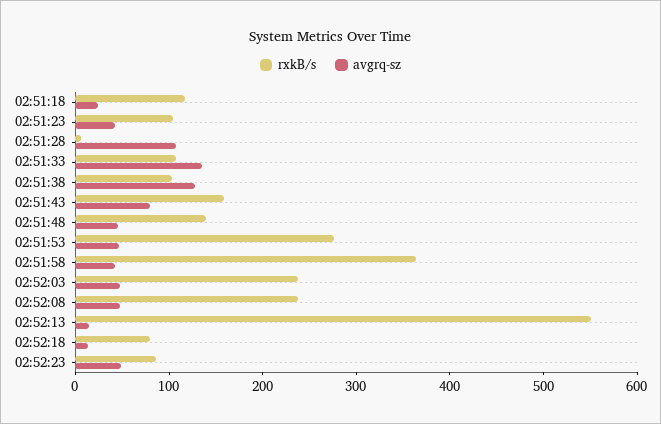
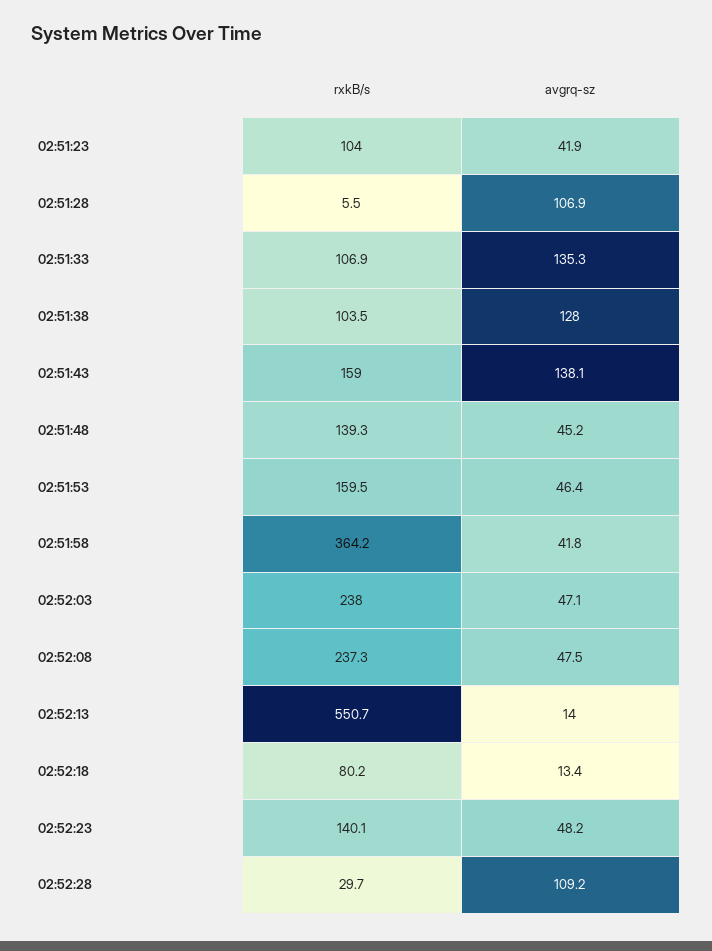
rxkB/s, 02:51:18: 120 -> none
avgrq-sz, 02:51:18: 20 -> none
avgrq-sz, 02:51:43: 80 -> 138.1
rxkB/s, 02:51:53: 280 -> 159.5
rxkB/s, 02:52:23: 80 -> 140.1
rxkB/s, 02:52:28: none -> 29.7
avgrq-sz, 02:52:28: none -> 109.2

